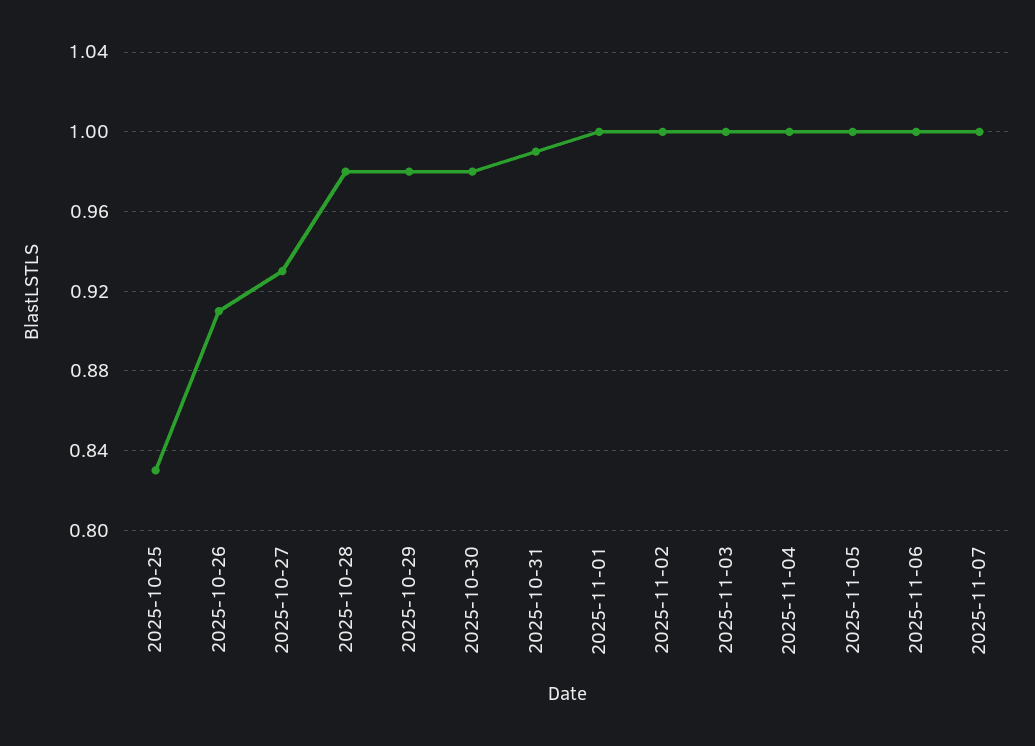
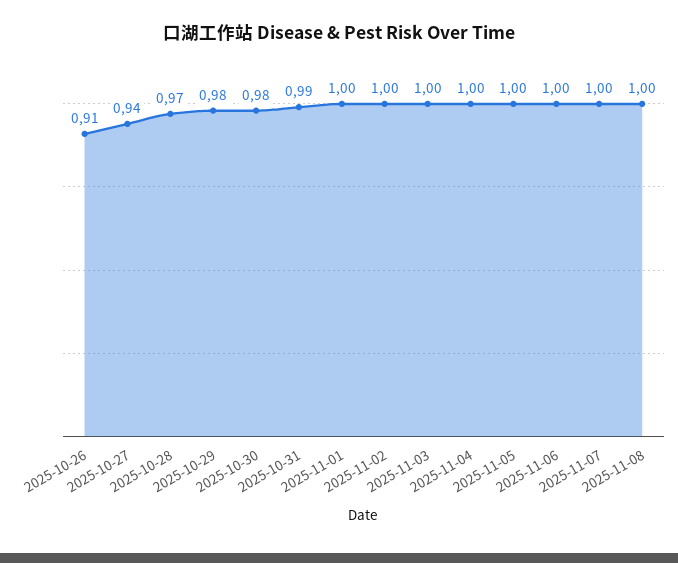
2025-10-25: 0.83 -> none
2025-10-27: 0.93 -> 0.94
2025-10-28: 0.98 -> 0.97
2025-11-08: none -> 1

